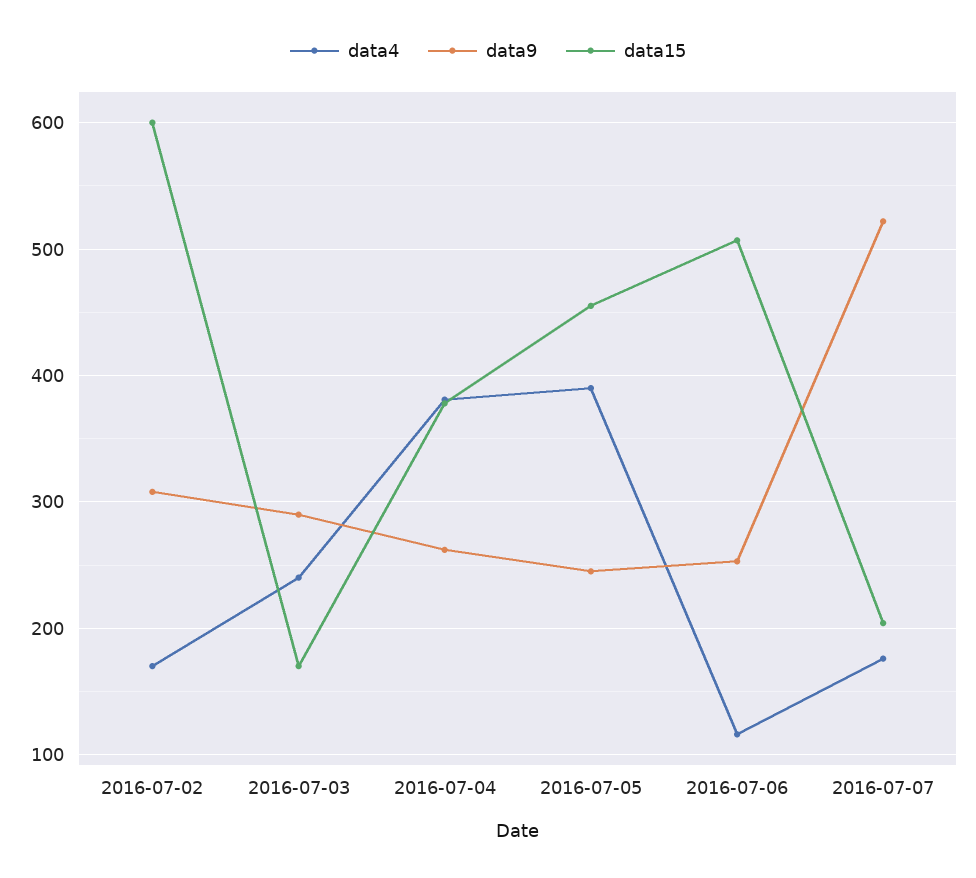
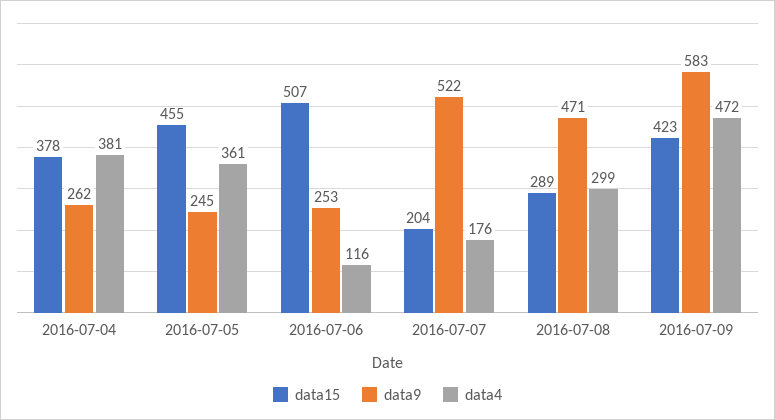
data4, 2016-07-02: 170 -> none
data9, 2016-07-02: 310 -> none
data15, 2016-07-02: 600 -> none
data4, 2016-07-03: 240 -> none
data9, 2016-07-03: 290 -> none
data15, 2016-07-03: 170 -> none
data4, 2016-07-05: 390 -> 361
data15, 2016-07-08: none -> 289
data9, 2016-07-08: none -> 471
data4, 2016-07-08: none -> 299
data15, 2016-07-09: none -> 423
data9, 2016-07-09: none -> 583
data4, 2016-07-09: none -> 472

